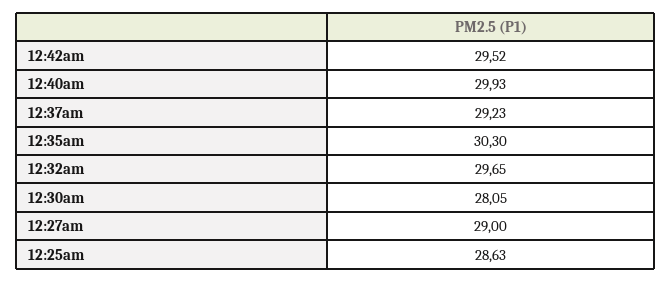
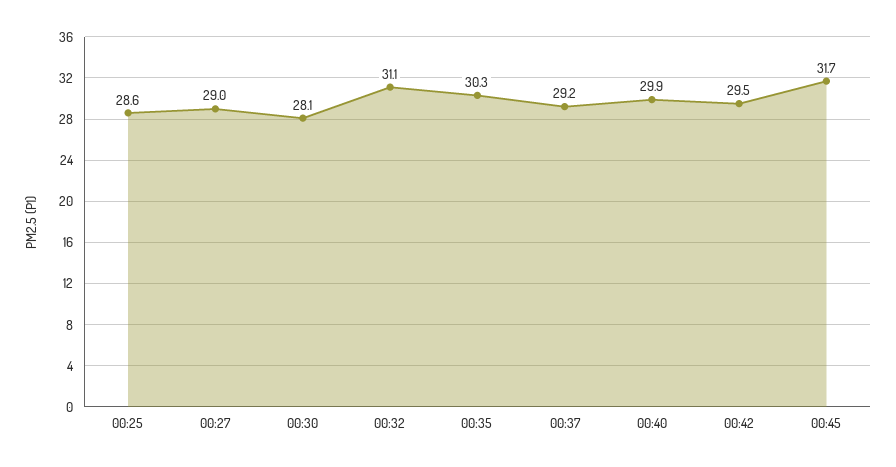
12:32am: 29.65 -> 31.1
00:45: none -> 31.7

